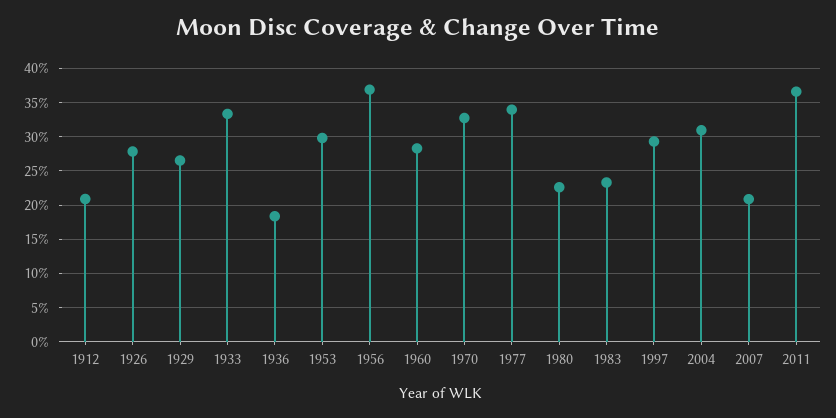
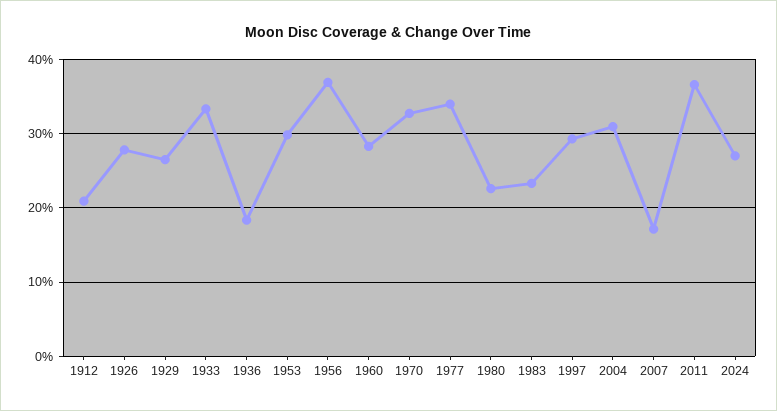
2007: 21 -> 17
2024: none -> 27

